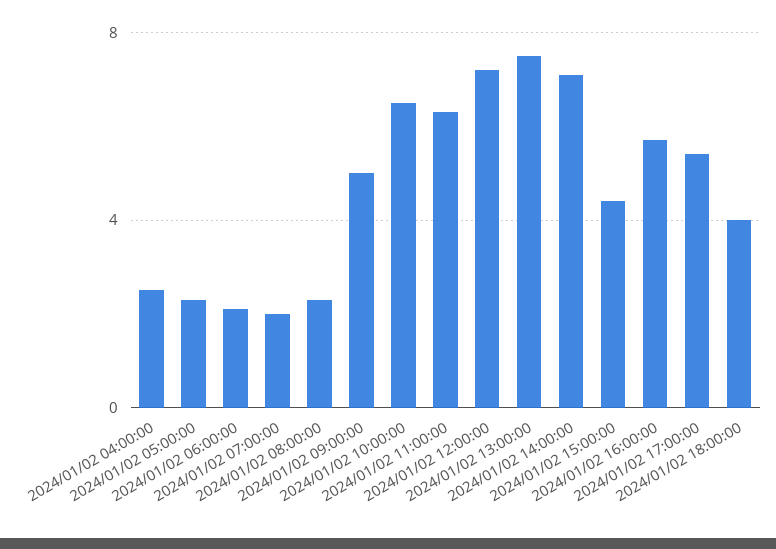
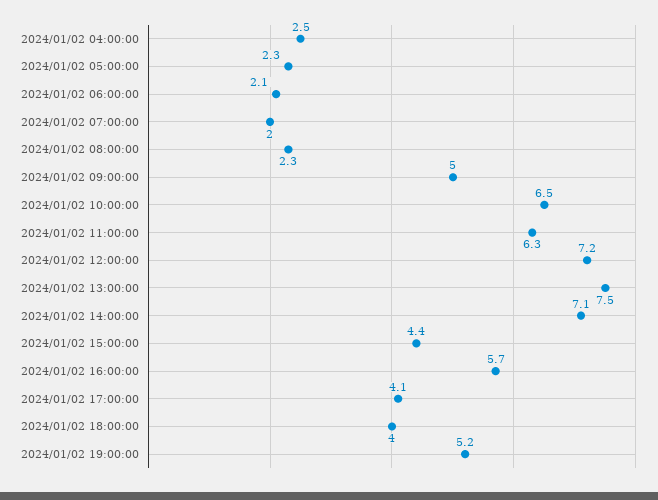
2024/01/02 17:00:00: 5.5 -> 4.1
2024/01/02 19:00:00: none -> 5.2

